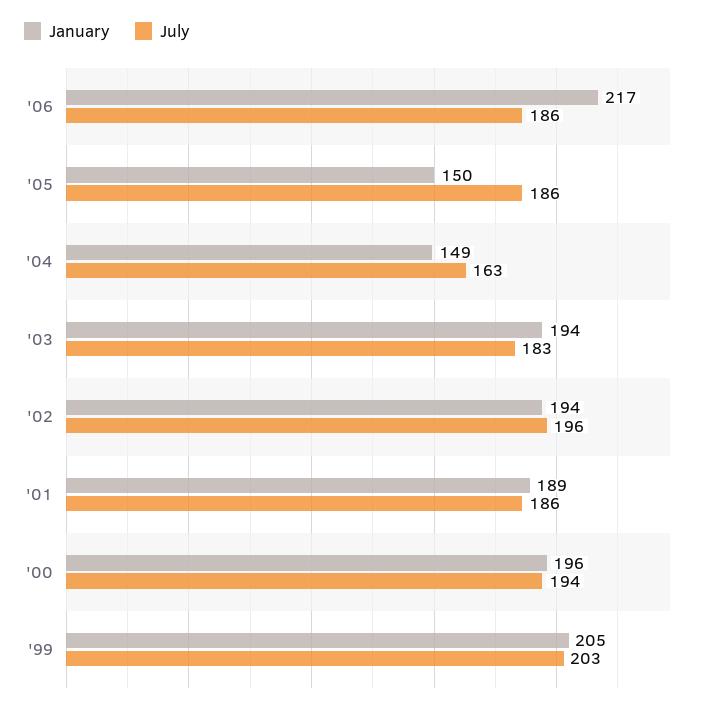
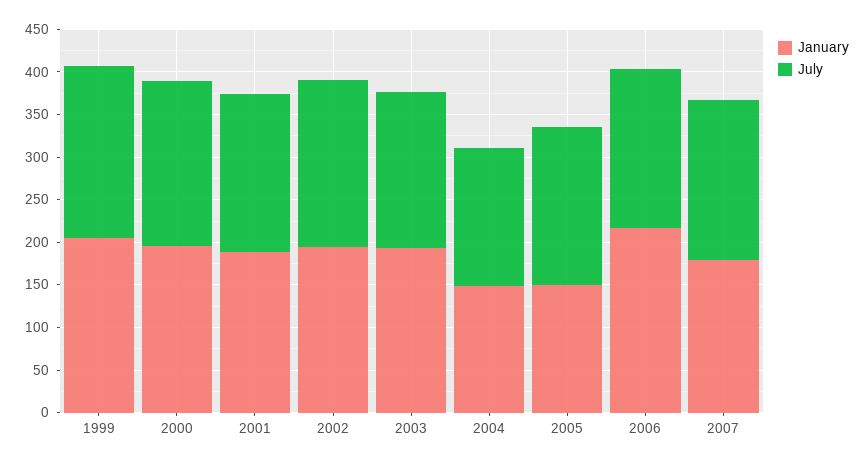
January, 2007: none -> 180
July, 2007: none -> 190

